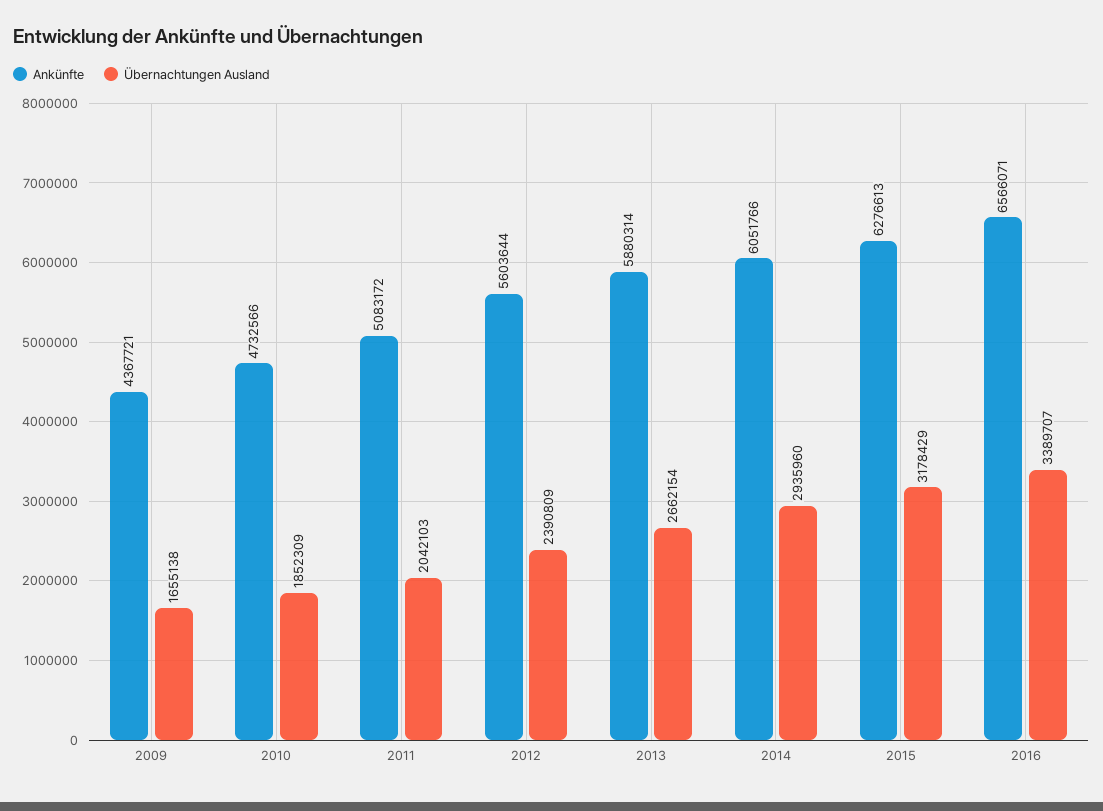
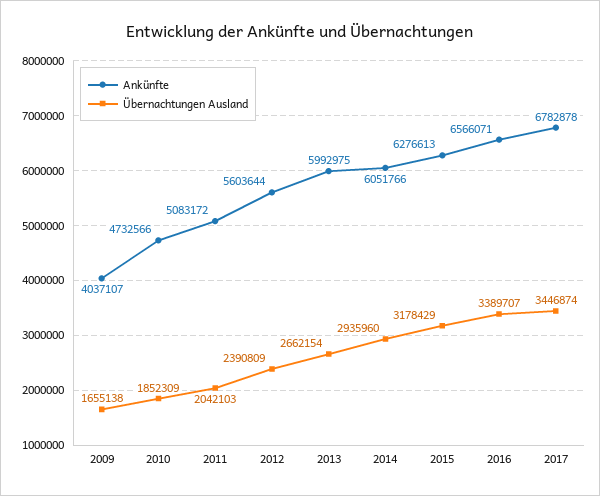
Ankünfte, 2009: 4367721 -> 4037107
Ankünfte, 2013: 5880314 -> 5992975
Ankünfte, 2017: none -> 6782878
Übernachtungen Ausland, 2017: none -> 3446874

